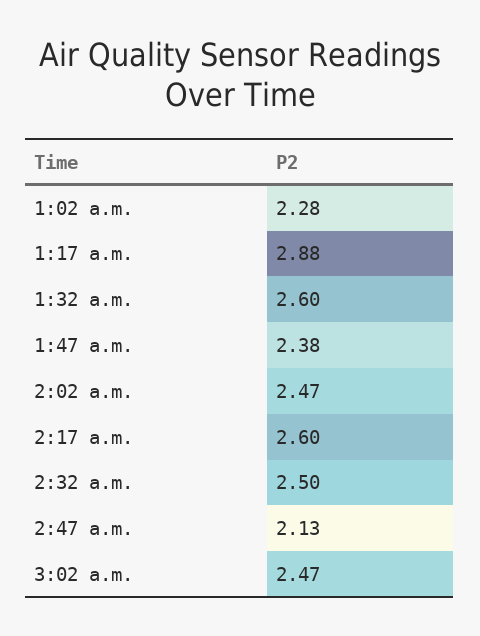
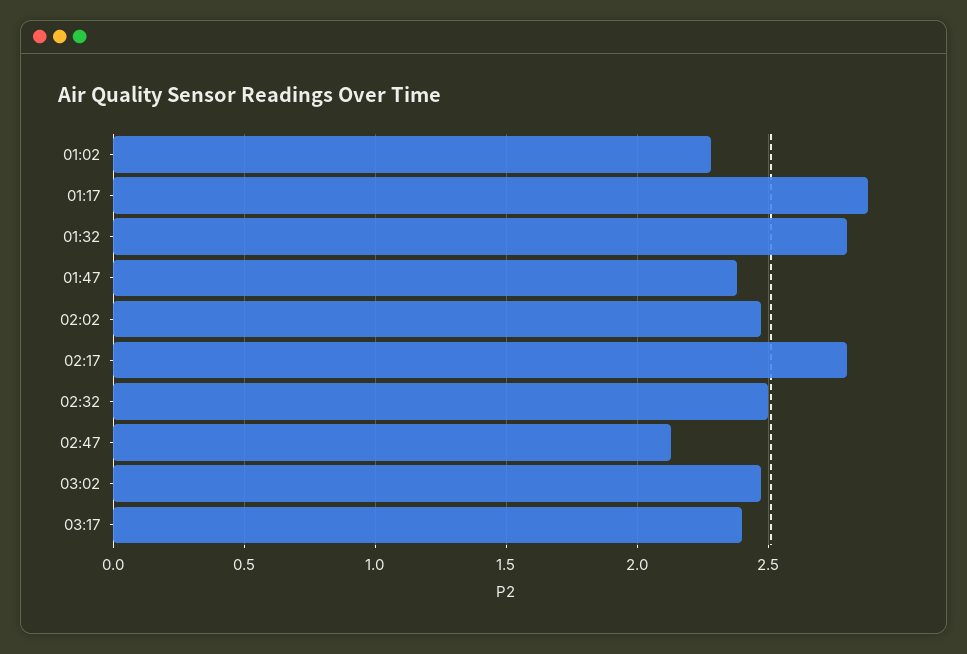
1:32 a.m.: 2.6 -> 2.8
2:17 a.m.: 2.6 -> 2.8
03:17: none -> 2.4

